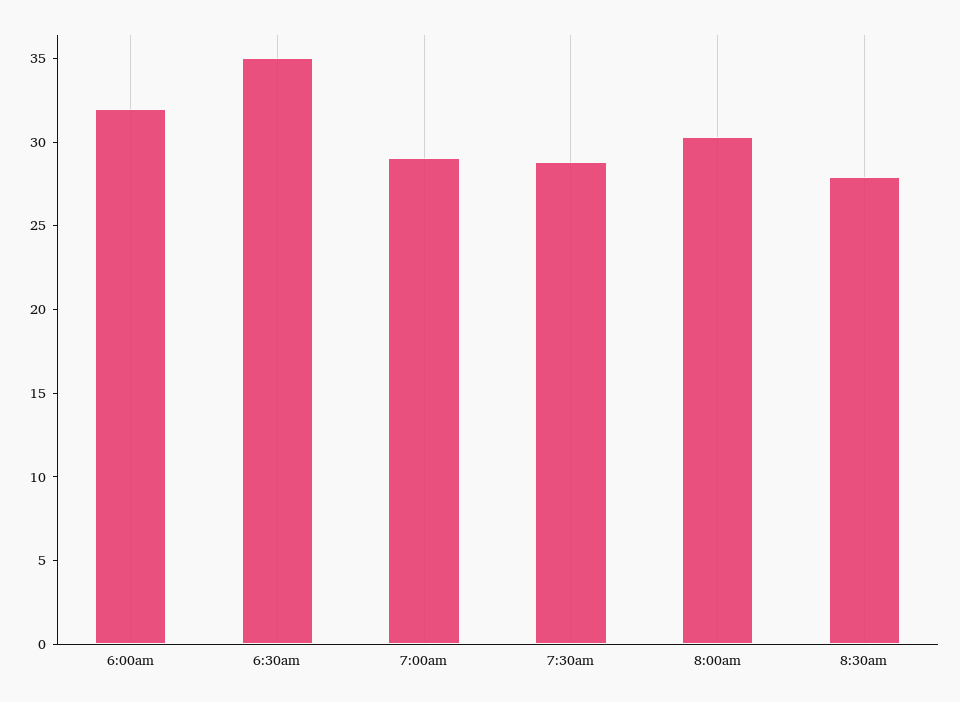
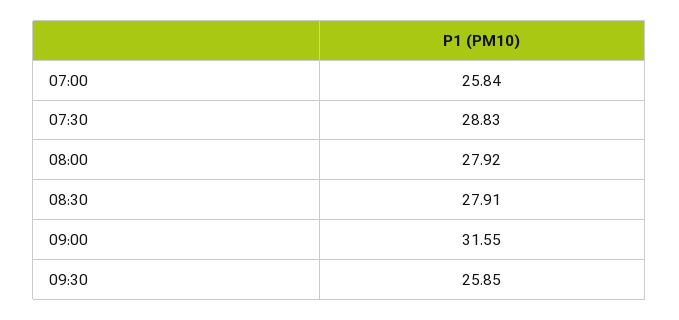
6:00am: 32 -> none
6:30am: 35 -> none
7:00am: 29 -> 25.84
8:00am: 30 -> 27.92
09:00: none -> 31.55
09:30: none -> 25.85

